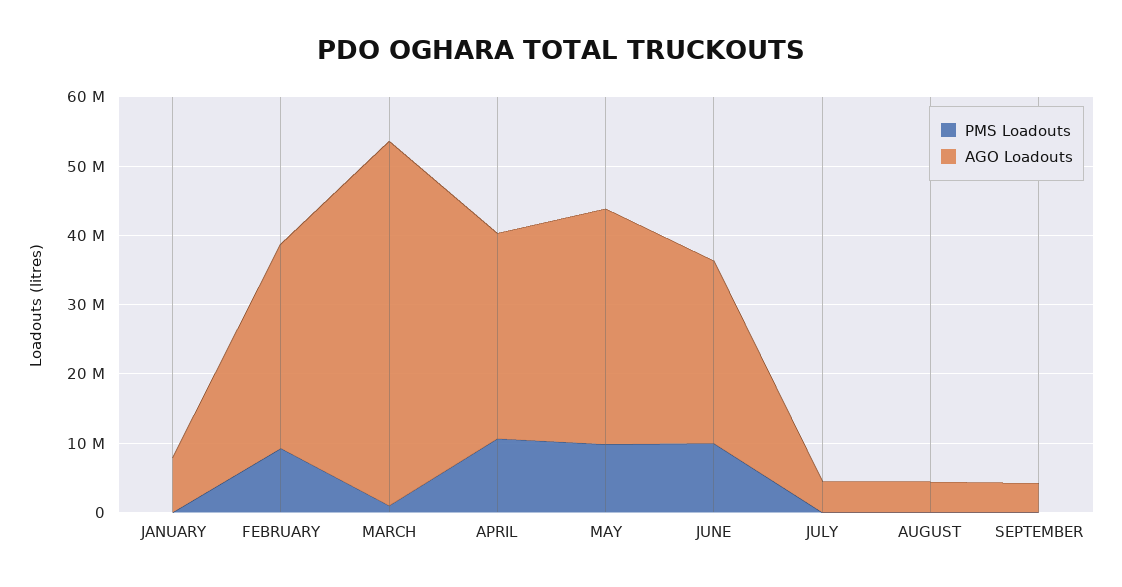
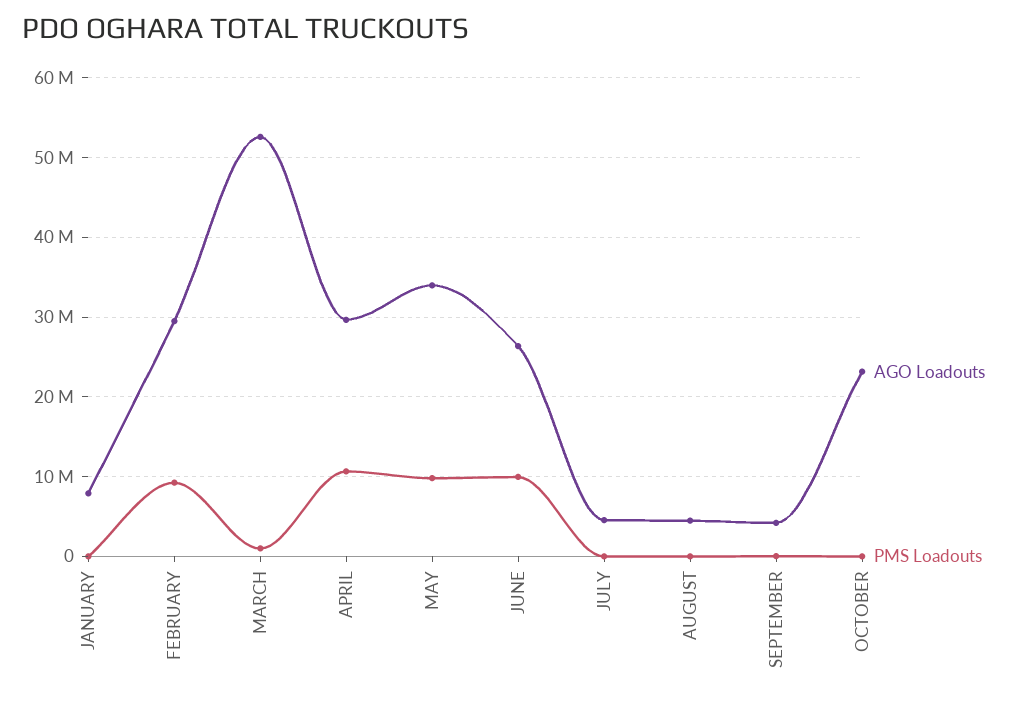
AGO Loadouts, OCTOBER: none -> 23000000
PMS Loadouts, OCTOBER: none -> 0

